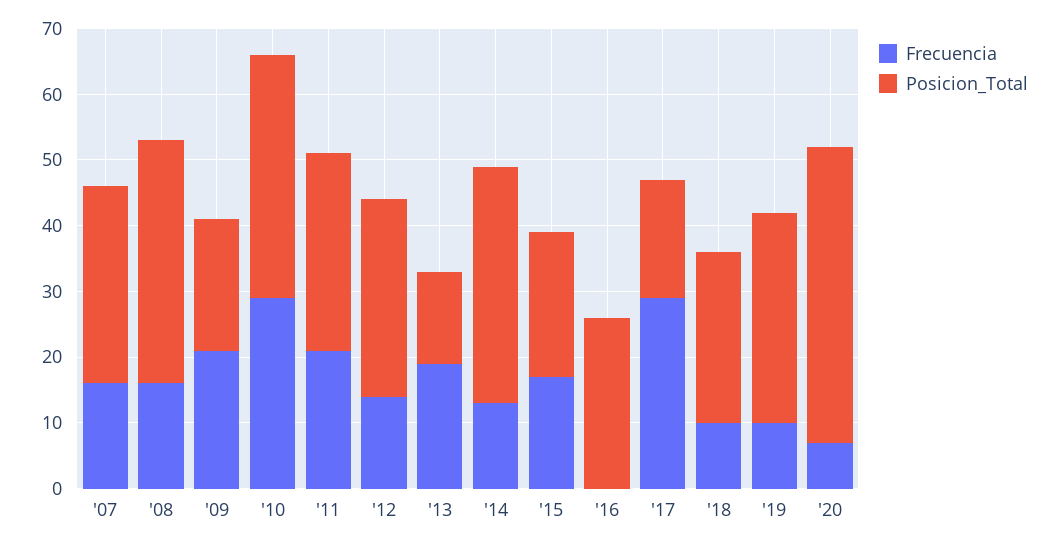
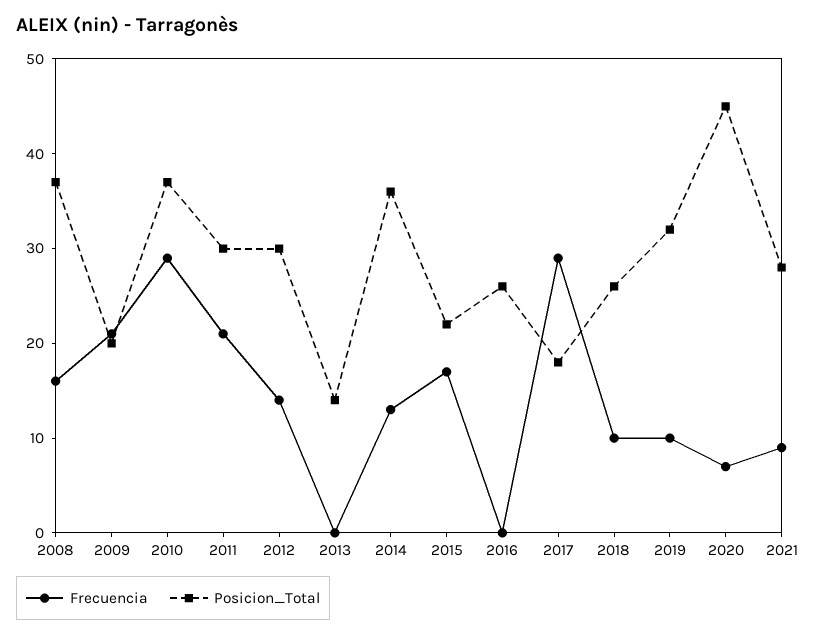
Frecuencia, '07: 15 -> none
Posicion_Total, '07: 30 -> none
Frecuencia, '13: 20 -> 0
Frecuencia, 2021: none -> 9
Posicion_Total, 2021: none -> 28

